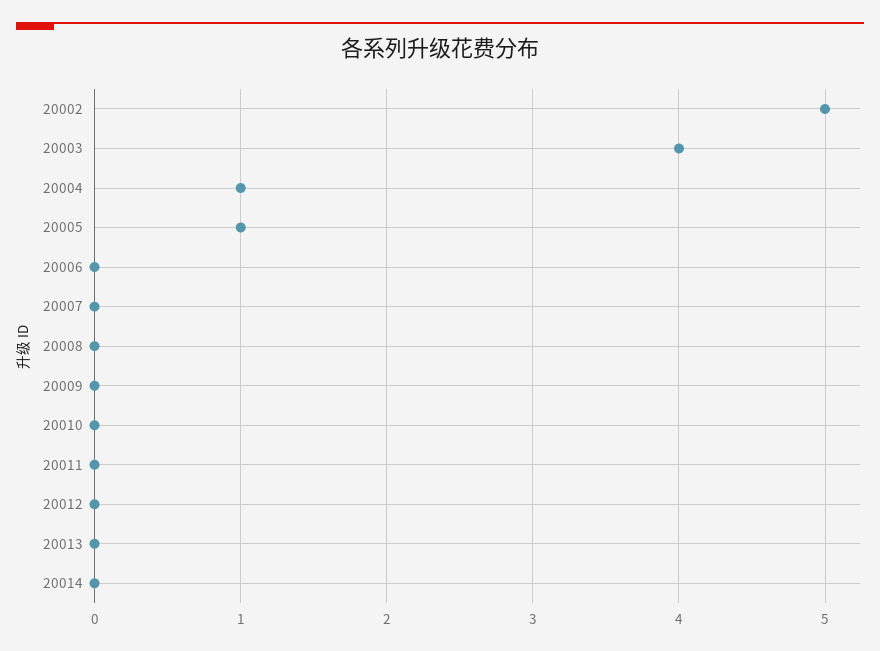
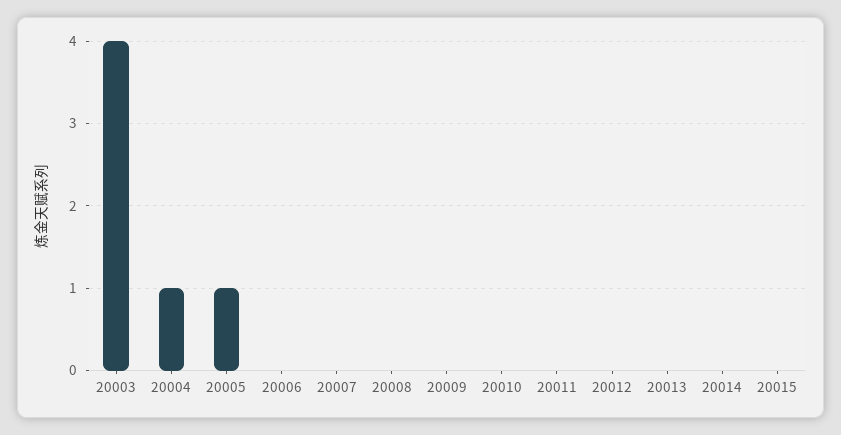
20002: 5 -> none
20015: none -> 0

